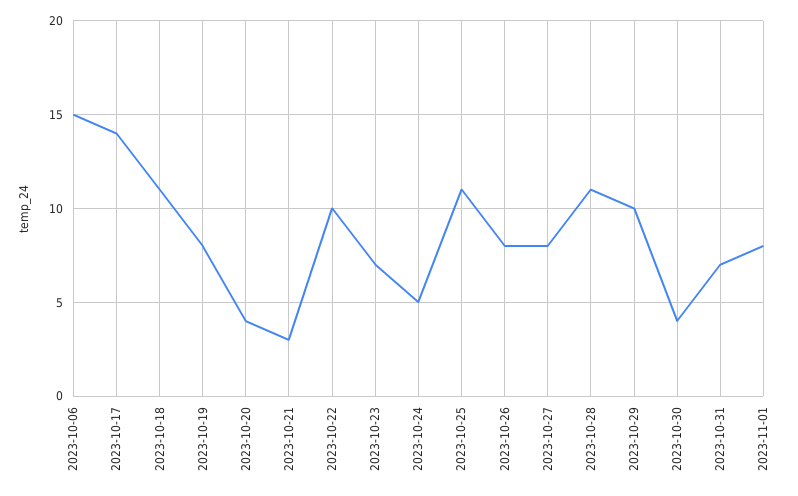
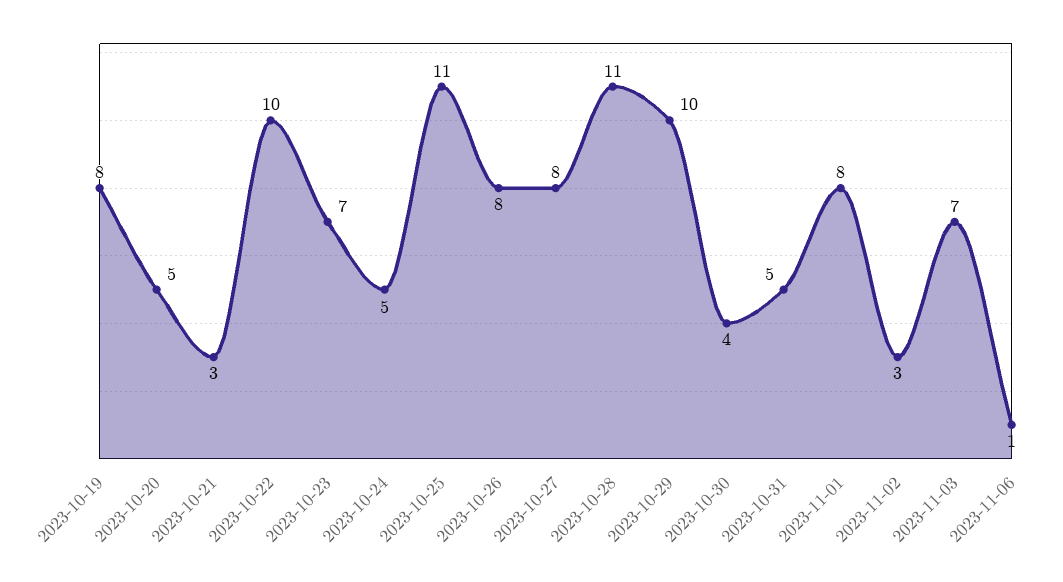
2023-10-06: 15 -> none
2023-10-17: 14 -> none
2023-10-18: 11 -> none
2023-10-20: 4 -> 5
2023-10-31: 7 -> 5
2023-11-02: none -> 3
2023-11-03: none -> 7
2023-11-06: none -> 1

